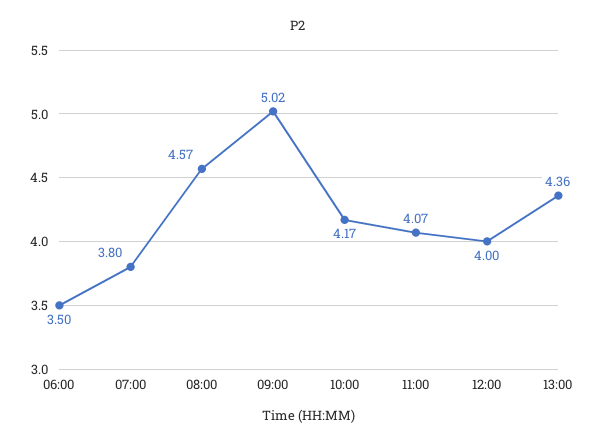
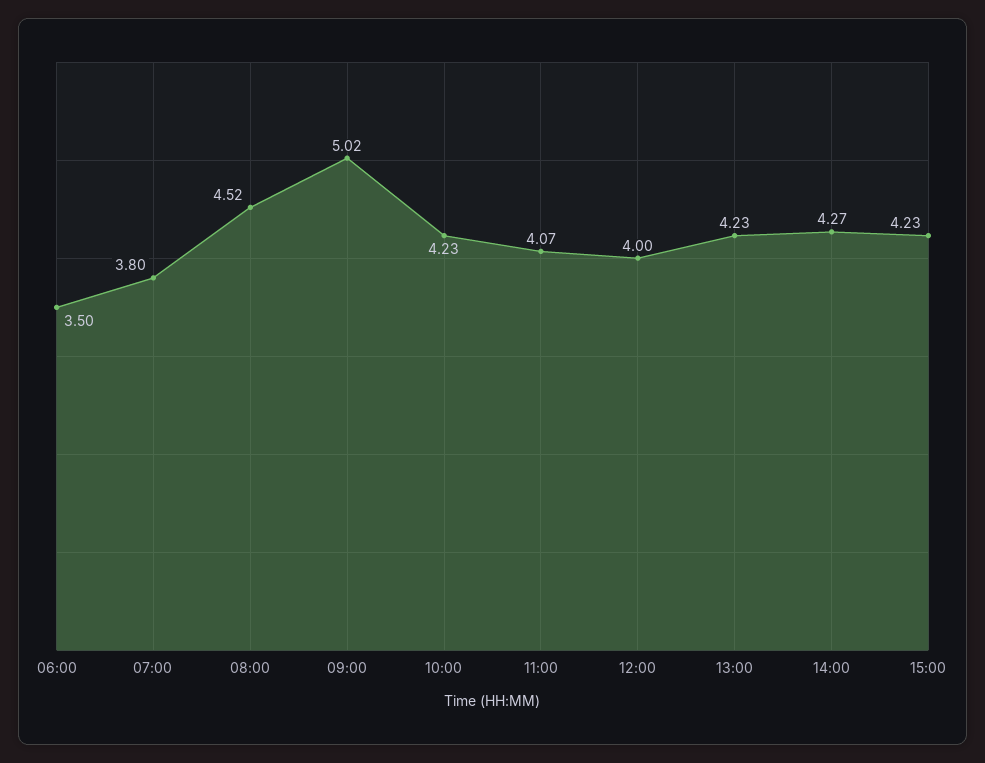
08:00: 4.57 -> 4.52
10:00: 4.17 -> 4.23
13:00: 4.36 -> 4.23
14:00: none -> 4.27
15:00: none -> 4.23

